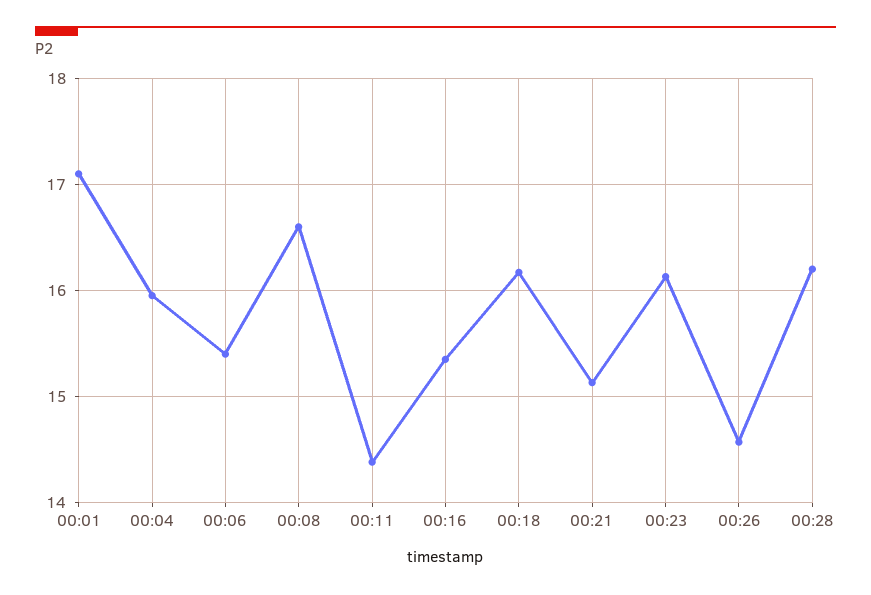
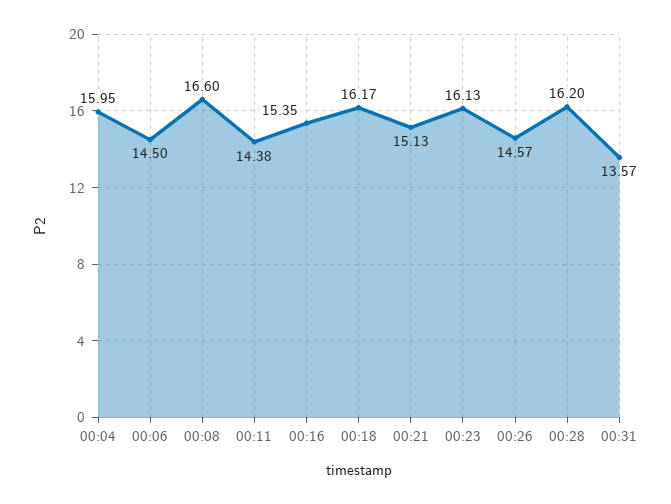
00:01: 17.1 -> none
00:06: 15.4 -> 14.5
00:31: none -> 13.57

